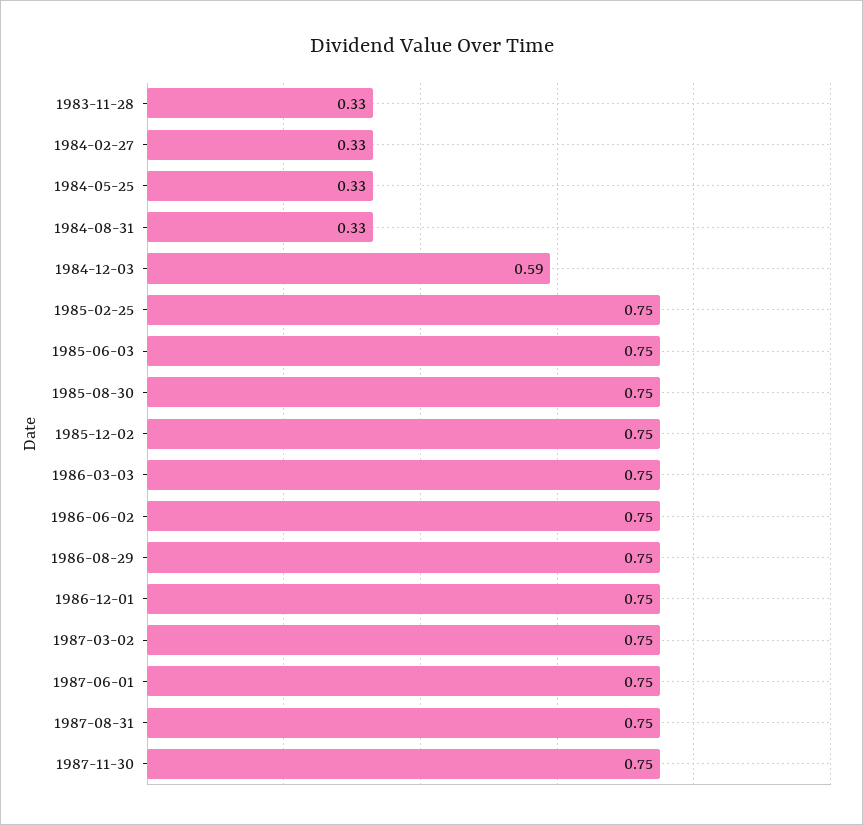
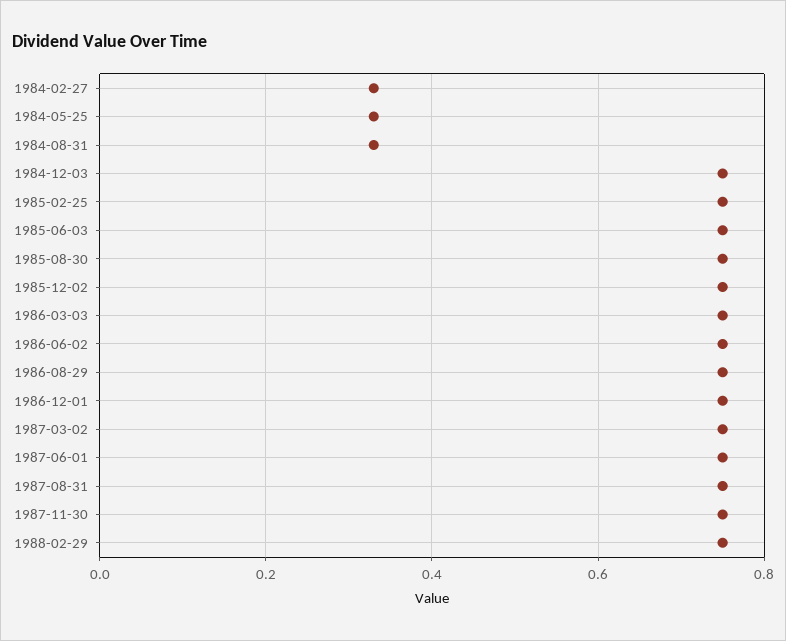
1983-11-28: 0.33 -> none
1984-12-03: 0.59 -> 0.75
1988-02-29: none -> 0.75

